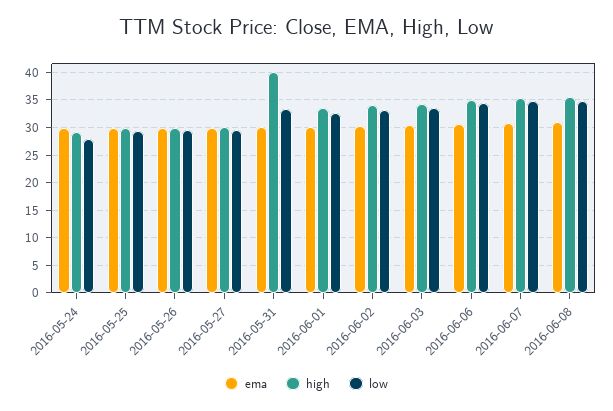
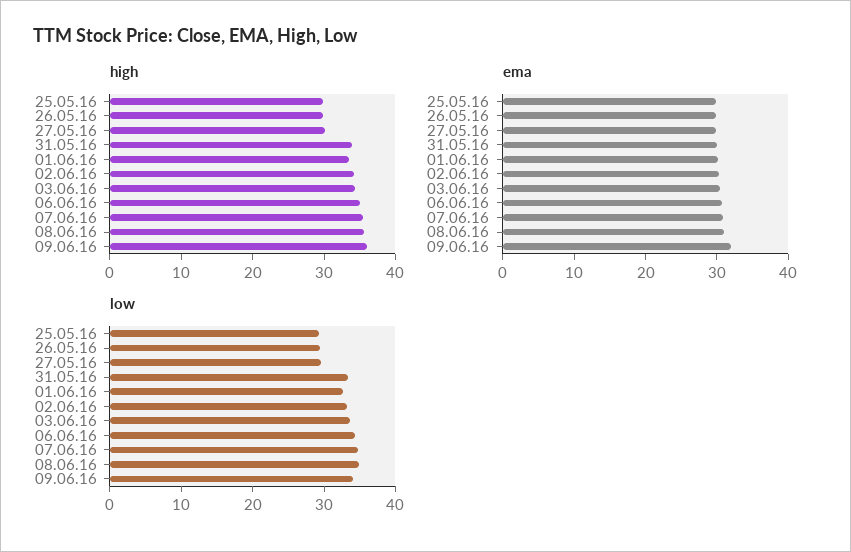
ema, 2016-05-24: 30 -> none
high, 2016-05-24: 30 -> none
low, 2016-05-24: 27.5 -> none
high, 2016-05-31: 40 -> 34
high, 09.06.16: none -> 36
ema, 09.06.16: none -> 32
low, 09.06.16: none -> 34

